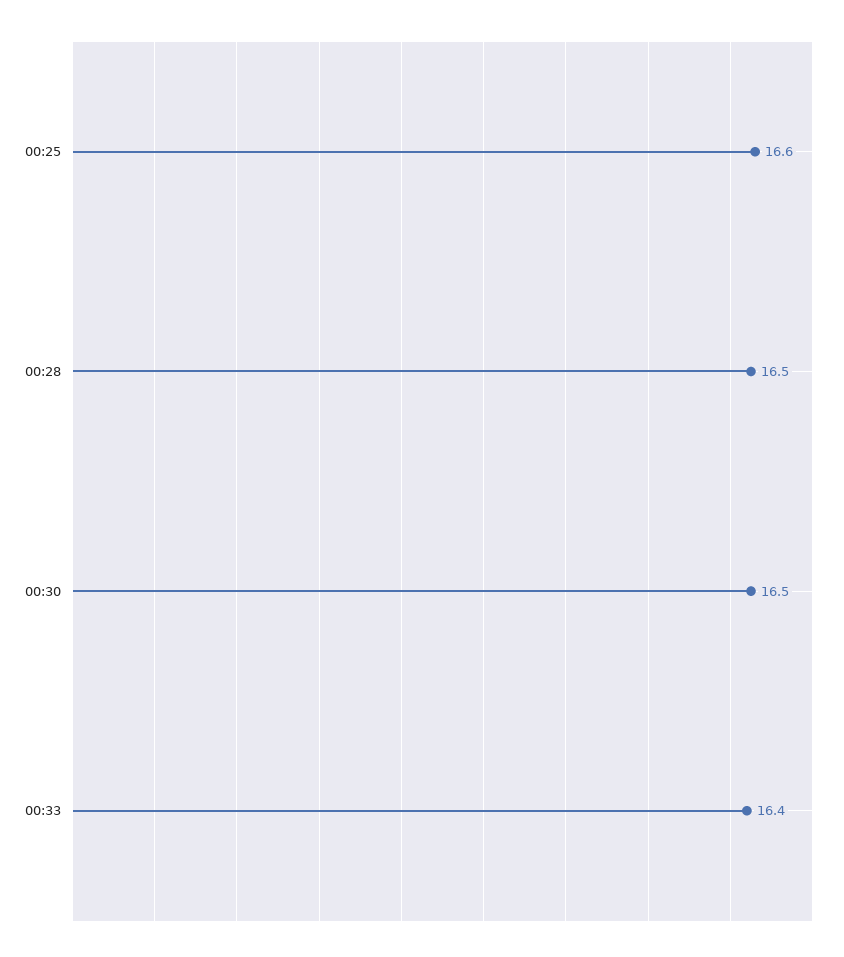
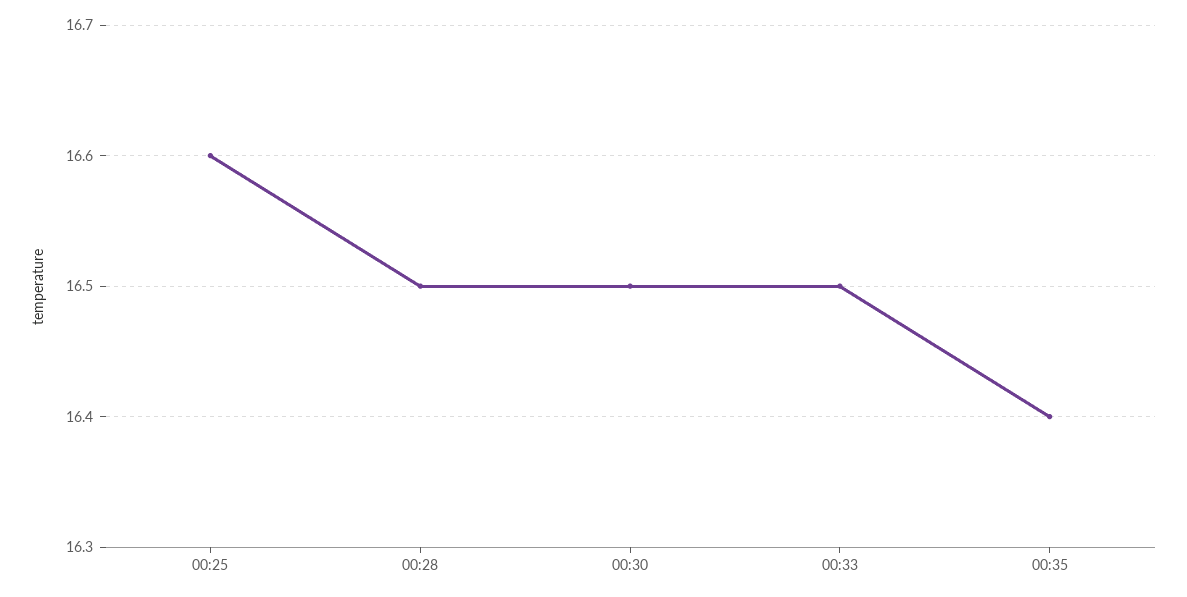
00:33: 16.4 -> 16.5
00:35: none -> 16.4

